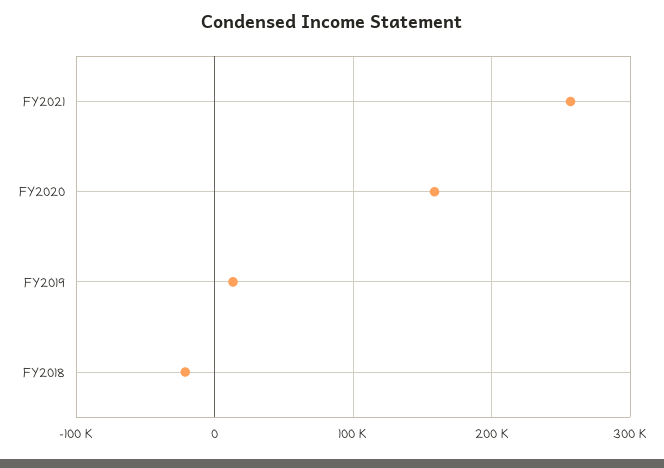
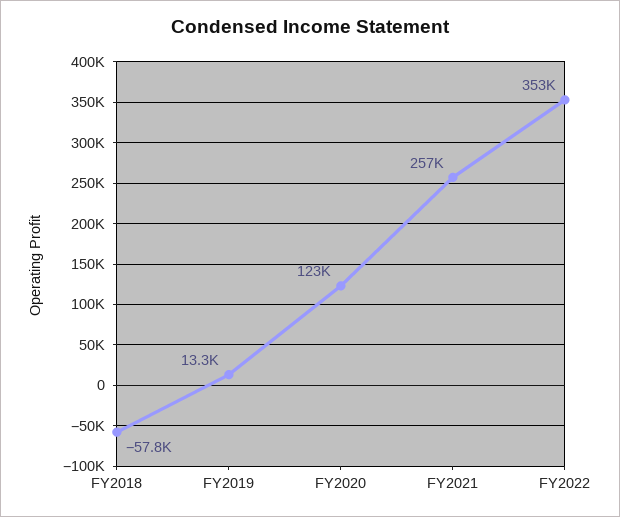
FY2020: 160000 -> 123000
FY2018: -20000 -> -57800
FY2022: none -> 353000

